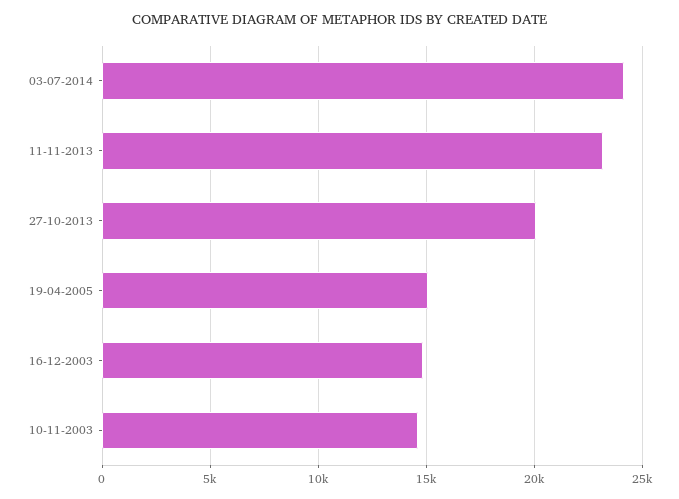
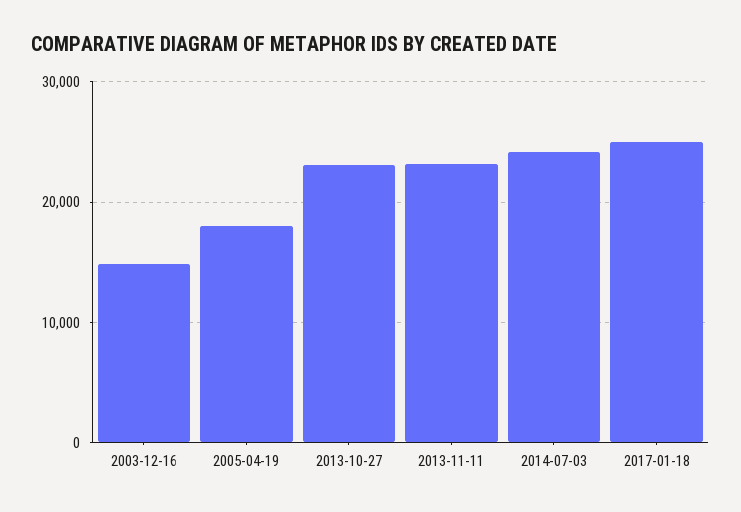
27-10-2013: 20000 -> 23000
19-04-2005: 15000 -> 18000
10-11-2003: 14500 -> none
2017-01-18: none -> 25000

